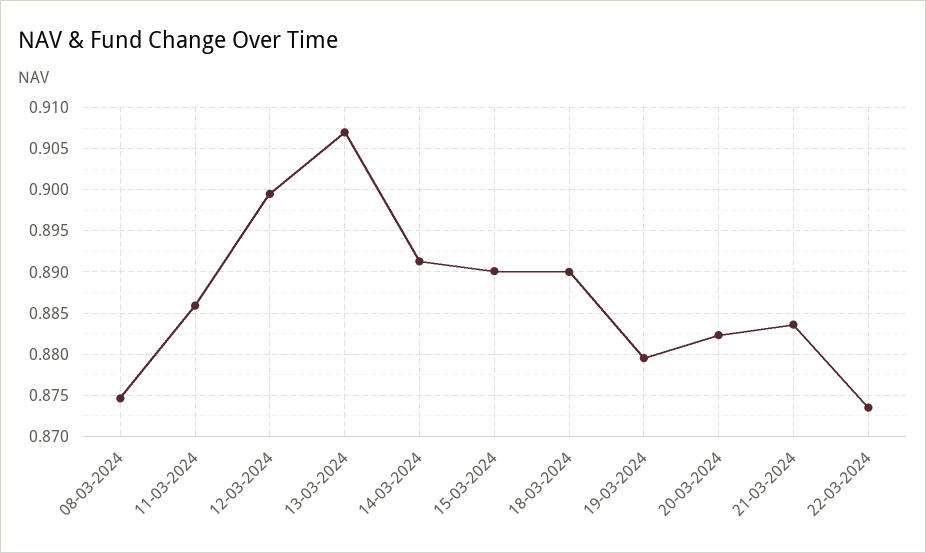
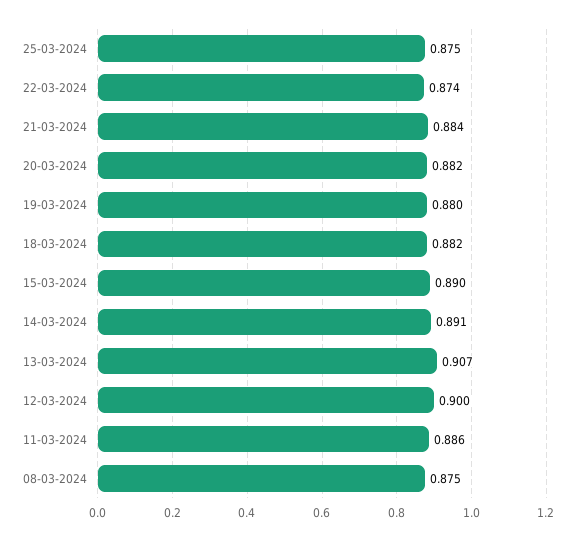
18-03-2024: 0.89 -> 0.882
25-03-2024: none -> 0.875

